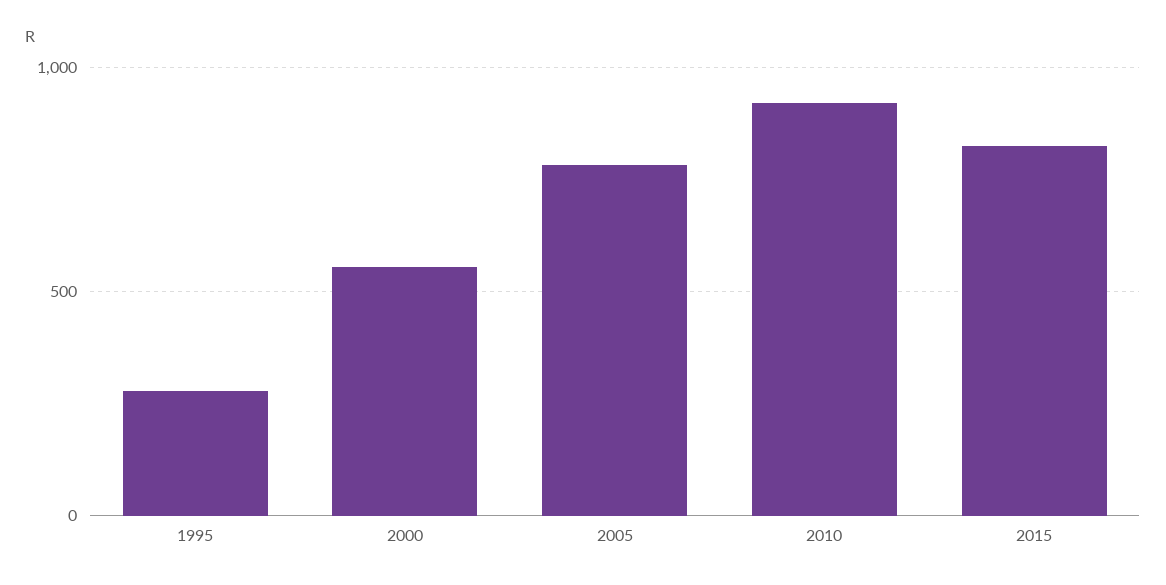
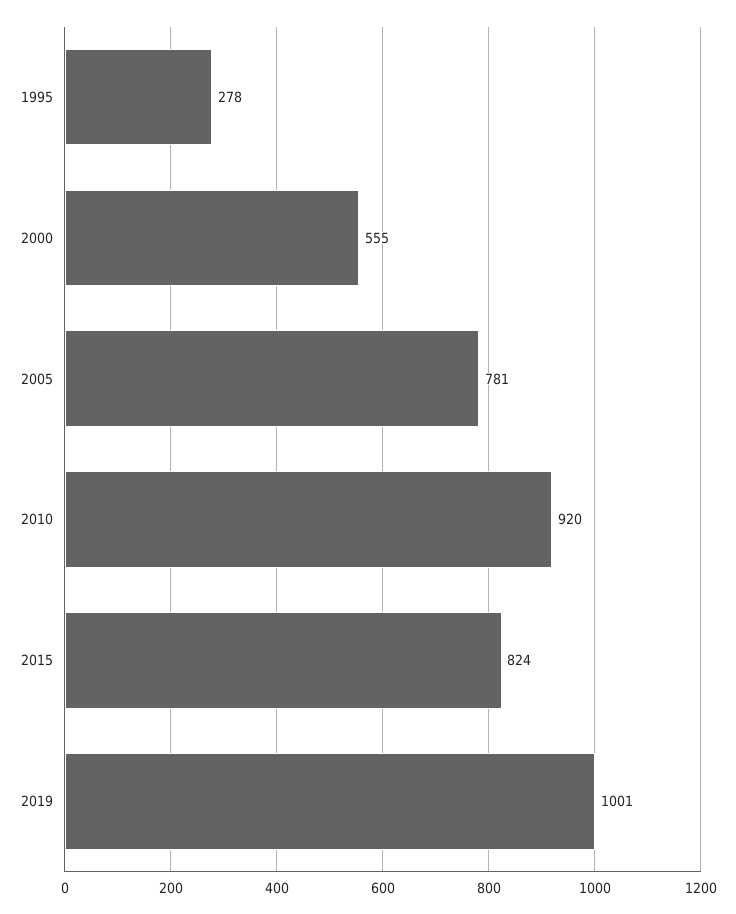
2019: none -> 1001

